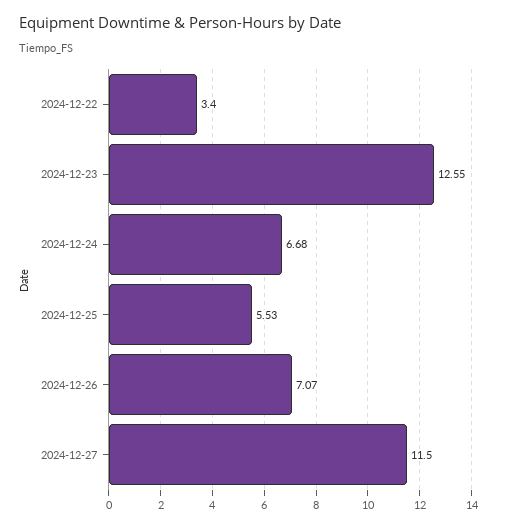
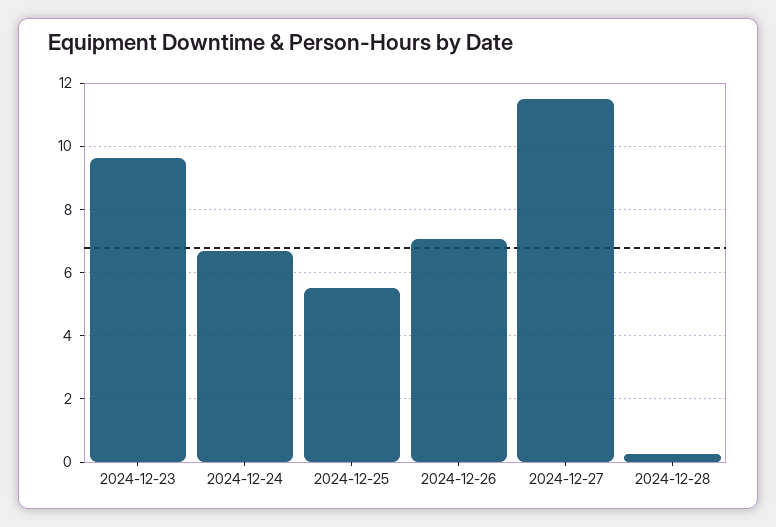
2024-12-22: 3.4 -> none
2024-12-23: 12.55 -> 9.6
2024-12-28: none -> 0.2

